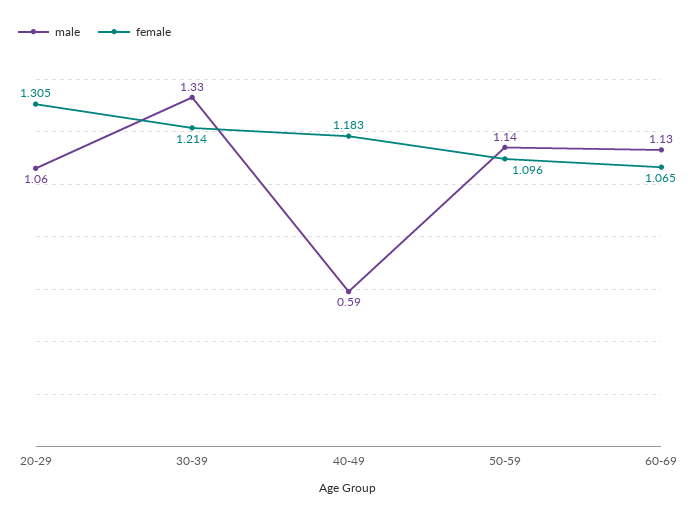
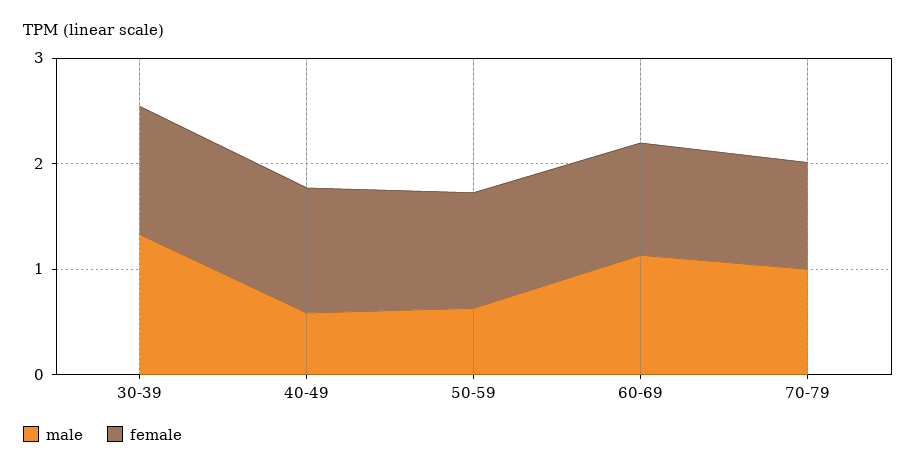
male, 20-29: 1.06 -> none
female, 20-29: 1.305 -> none
male, 50-59: 1.14 -> 0.6
male, 70-79: none -> 1
female, 70-79: none -> 1

